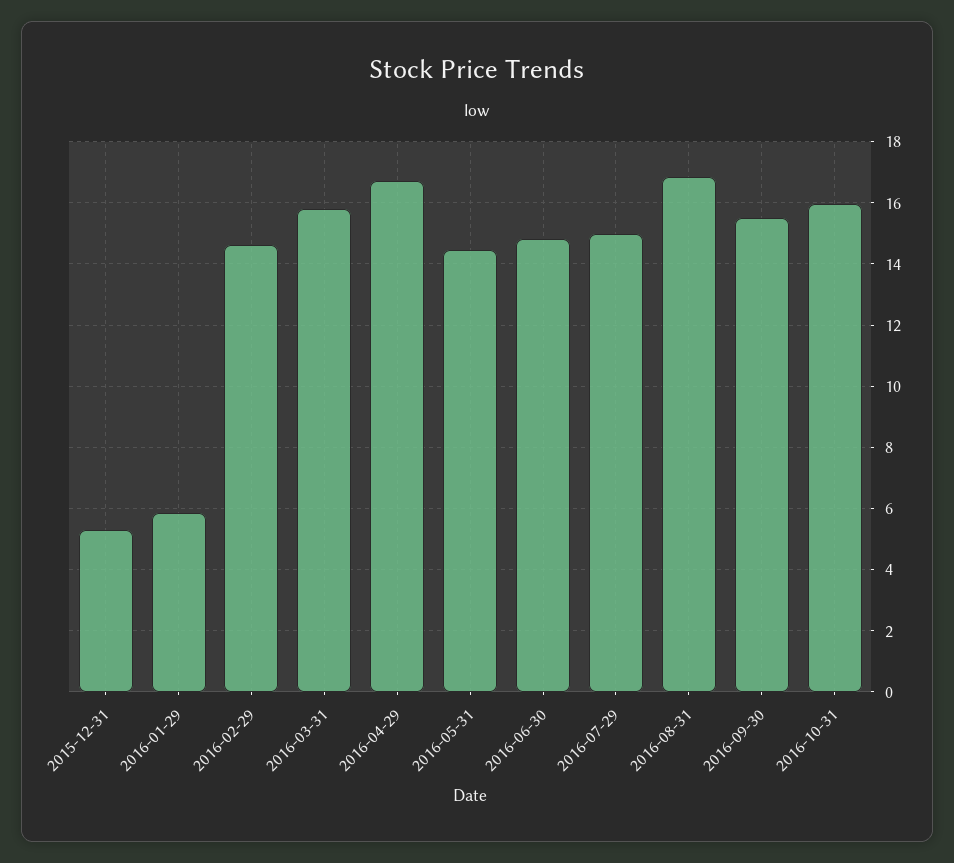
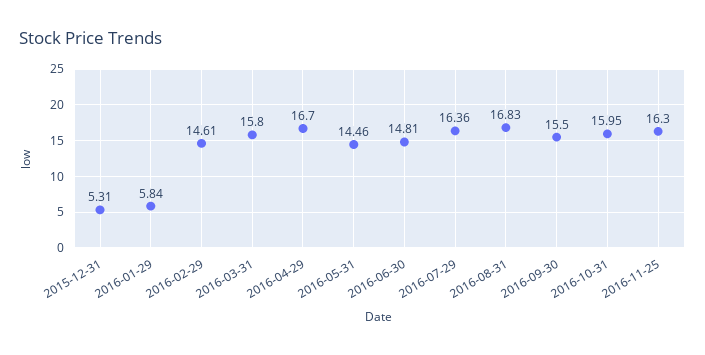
2016-07-29: 15 -> 16.36
2016-11-25: none -> 16.3

